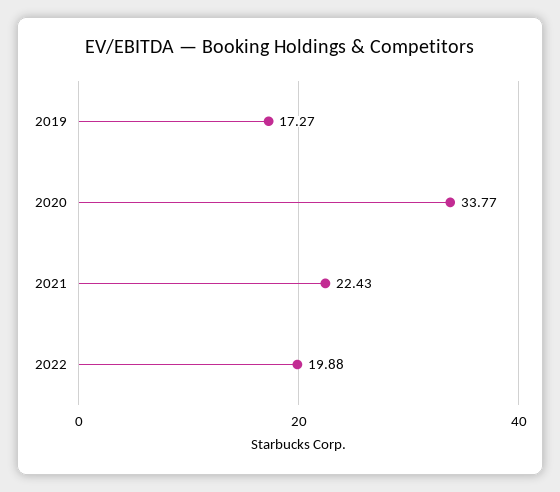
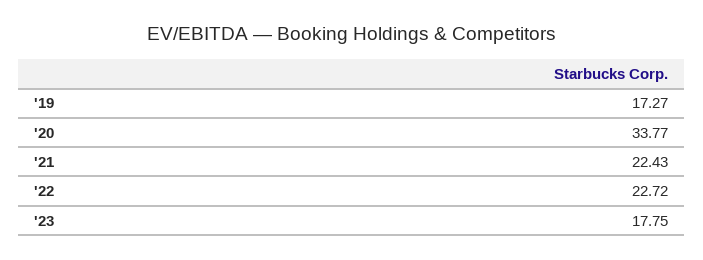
2022: 19.88 -> 22.72
'23: none -> 17.75

